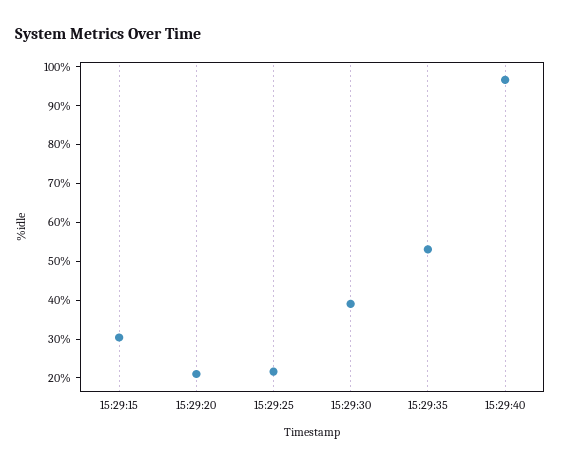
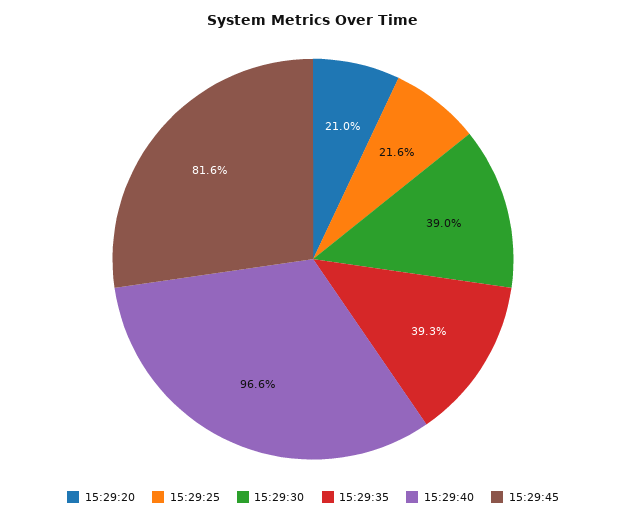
15:29:15: 30 -> none
15:29:35: 52.5 -> 39.3
15:29:45: none -> 81.6

